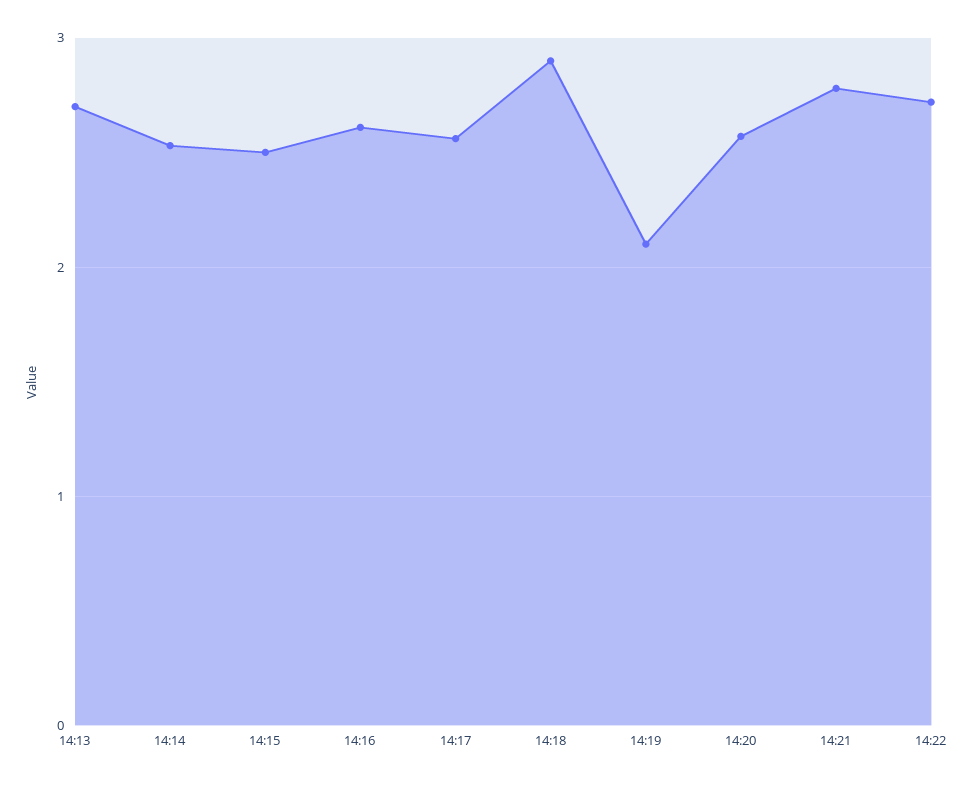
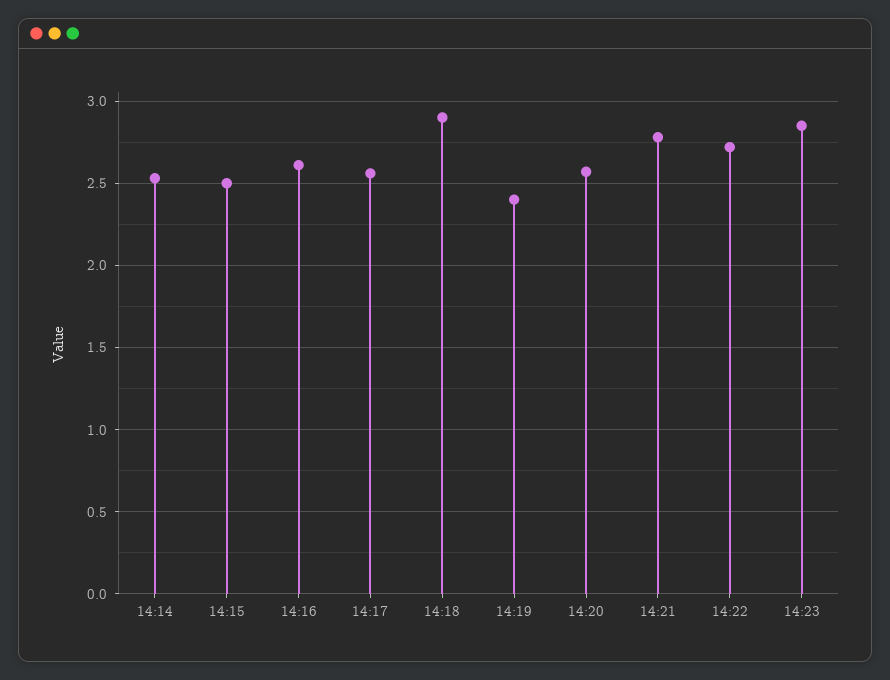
14:13: 2.7 -> none
14:19: 2.1 -> 2.4
14:23: none -> 2.85

